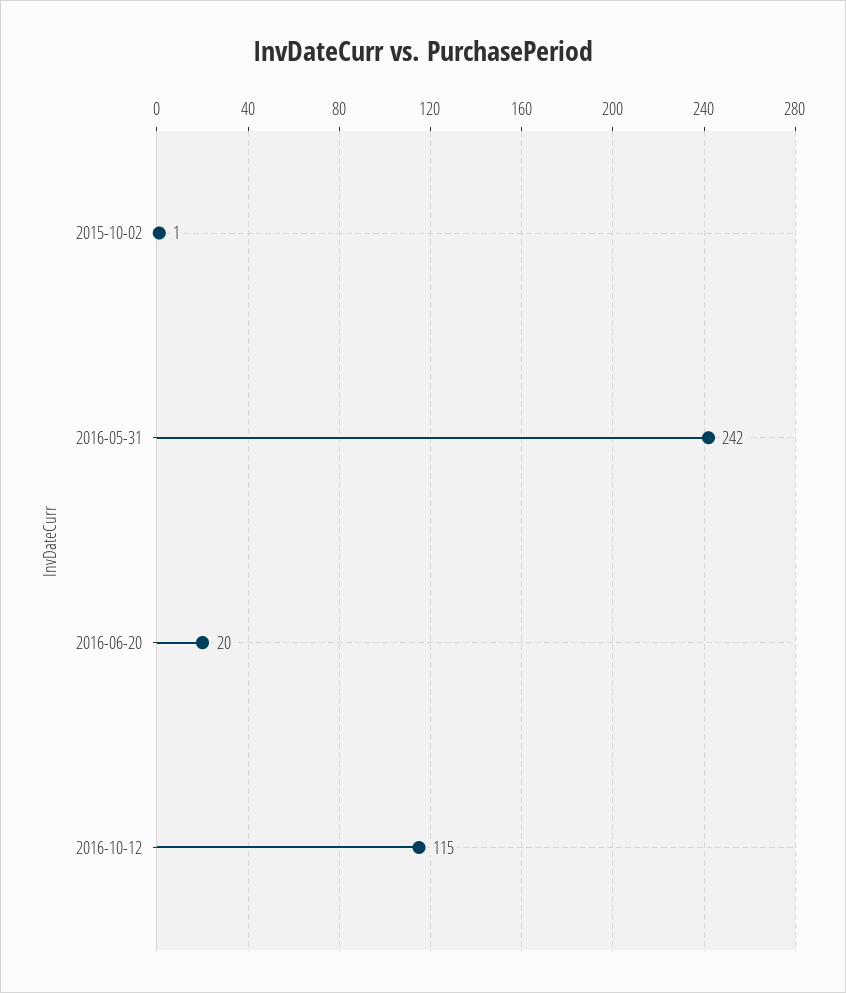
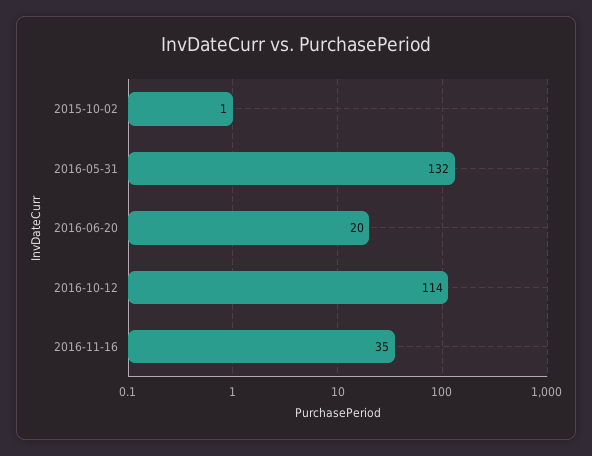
2016-05-31: 242 -> 132
2016-10-12: 115 -> 114
2016-11-16: none -> 35

